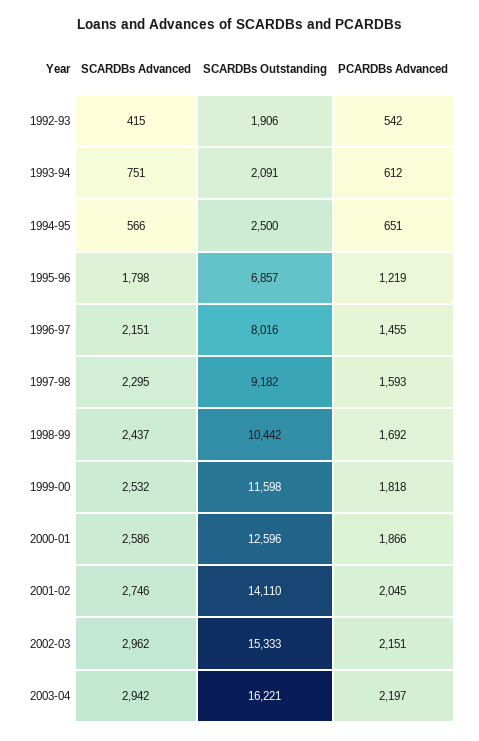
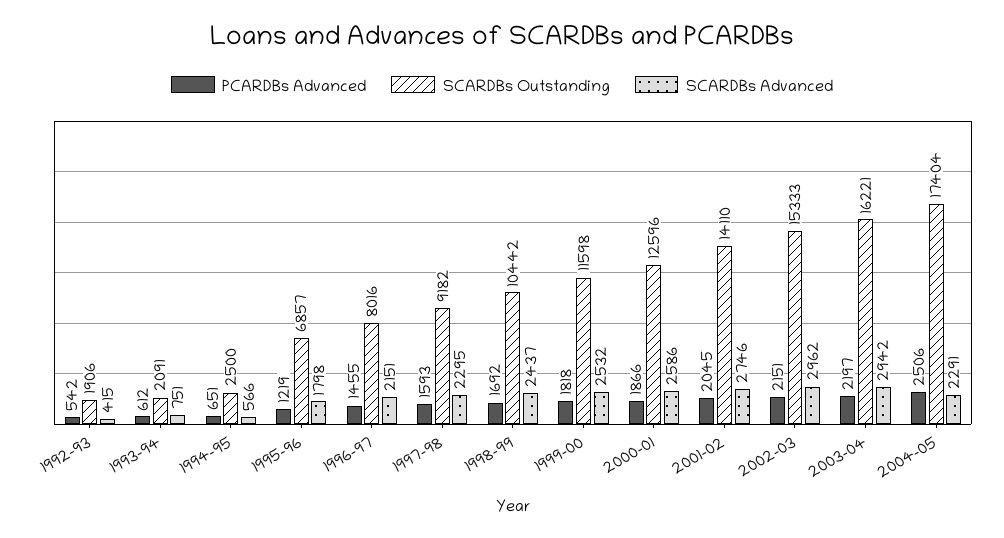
PCARDBs Advanced, 2004-05: none -> 2506
SCARDBs Outstanding, 2004-05: none -> 17404
SCARDBs Advanced, 2004-05: none -> 2291

